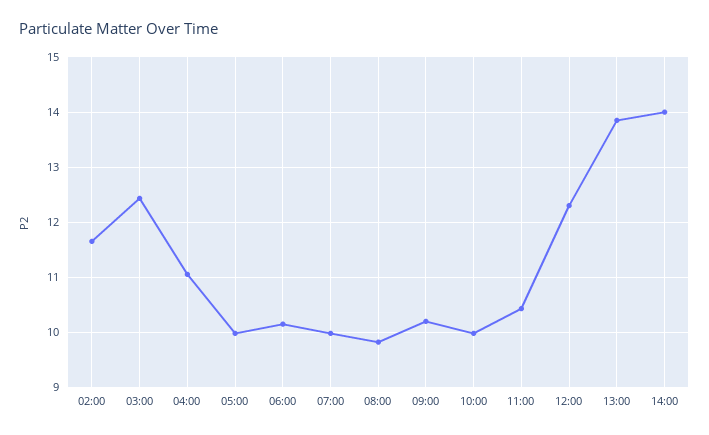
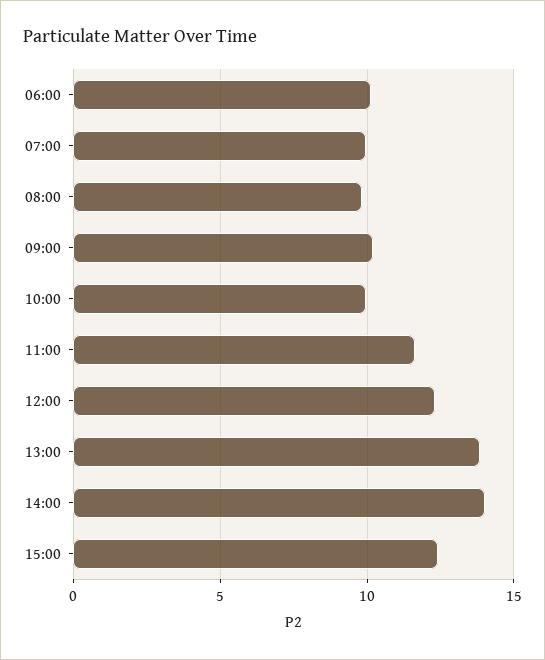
02:00: 11.6 -> none
03:00: 12.4 -> none
04:00: 11 -> none
05:00: 10 -> none
11:00: 10.4 -> 11.5
15:00: none -> 12.5

